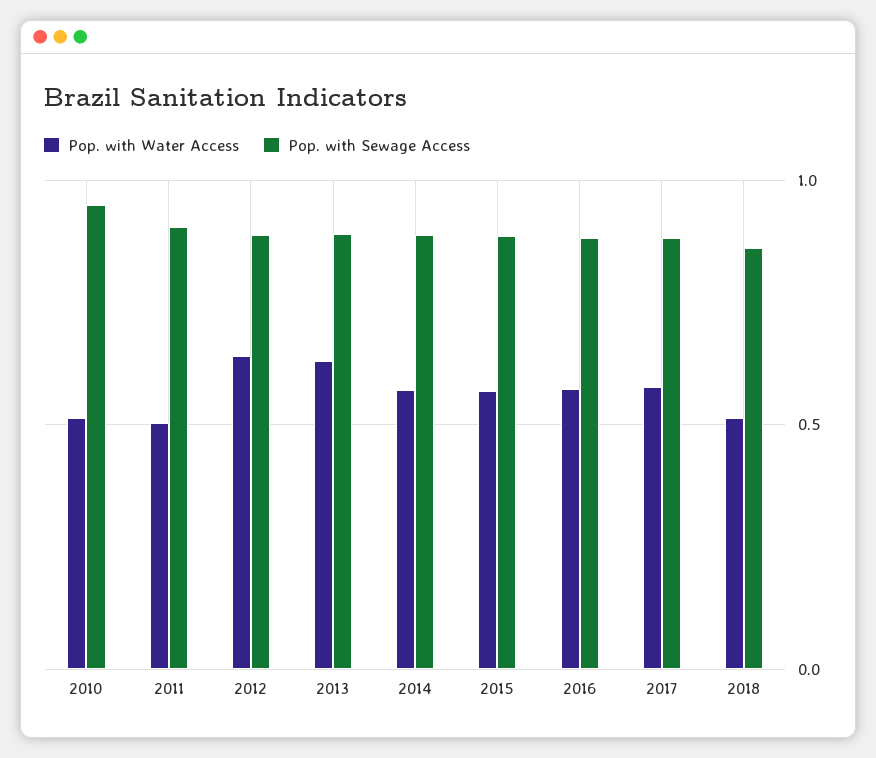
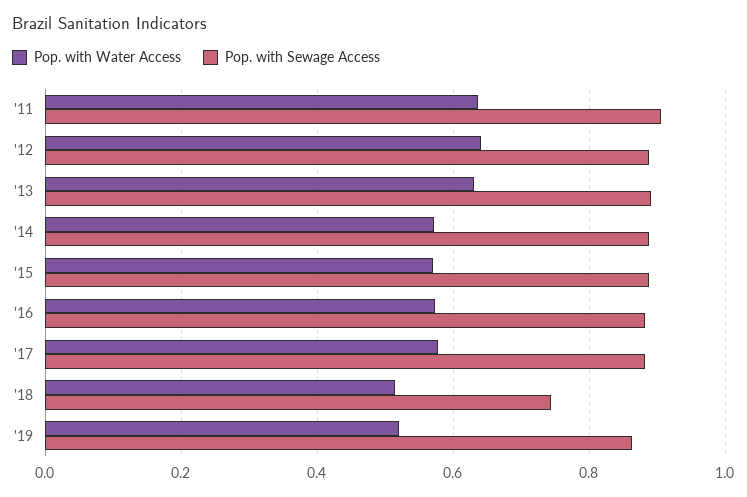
Pop. with Water Access, 2010: 0.5 -> none
Pop. with Sewage Access, 2010: 0.95 -> none
Pop. with Water Access, 2011: 0.5 -> 0.64
Pop. with Sewage Access, 2018: 0.85 -> 0.74
Pop. with Water Access, '19: none -> 0.52
Pop. with Sewage Access, '19: none -> 0.86

